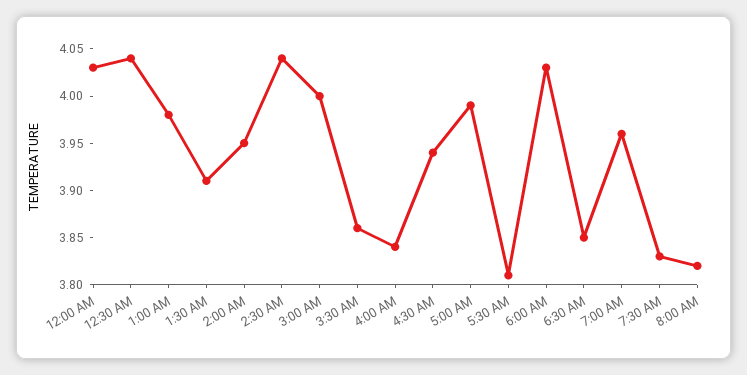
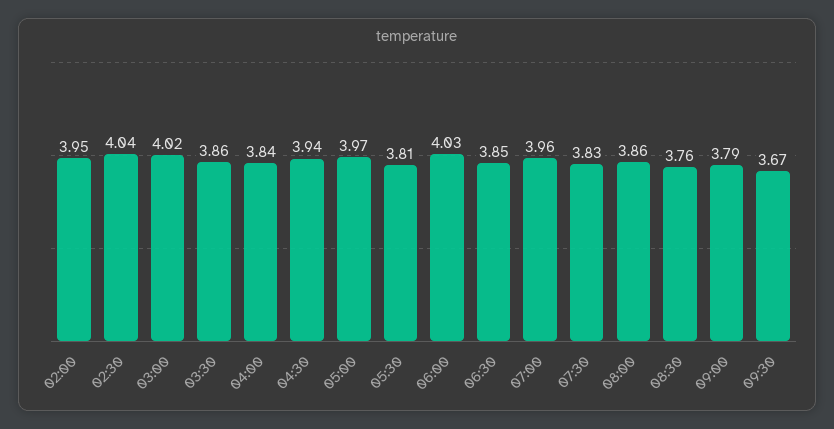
12:00 AM: 4.03 -> none
12:30 AM: 4.04 -> none
1:00 AM: 3.98 -> none
1:30 AM: 3.91 -> none
3:00 AM: 4 -> 4.02
5:00 AM: 3.99 -> 3.97
8:00 AM: 3.82 -> 3.86
08:30: none -> 3.76
09:00: none -> 3.79
09:30: none -> 3.67

